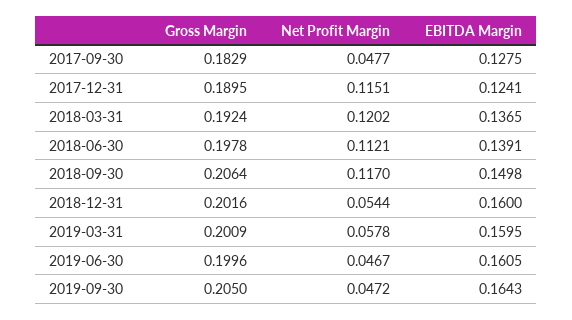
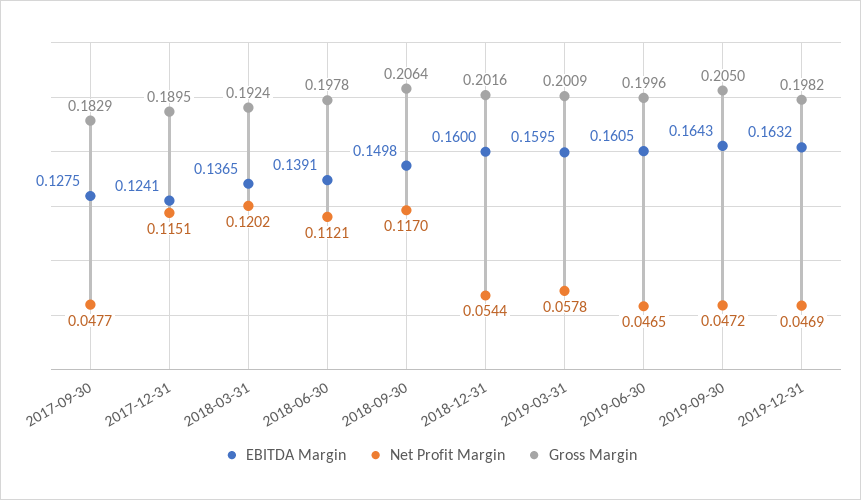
Net Profit Margin, 2019-06-30: 0.0467 -> 0.0465
EBITDA Margin, 2019-12-31: none -> 0.1632
Net Profit Margin, 2019-12-31: none -> 0.0469
Gross Margin, 2019-12-31: none -> 0.1982

